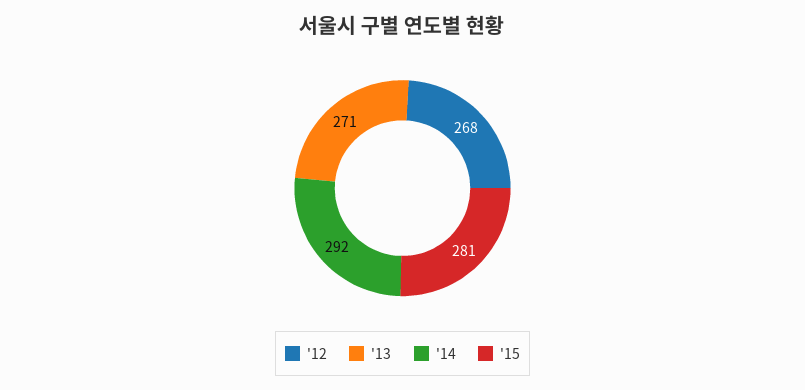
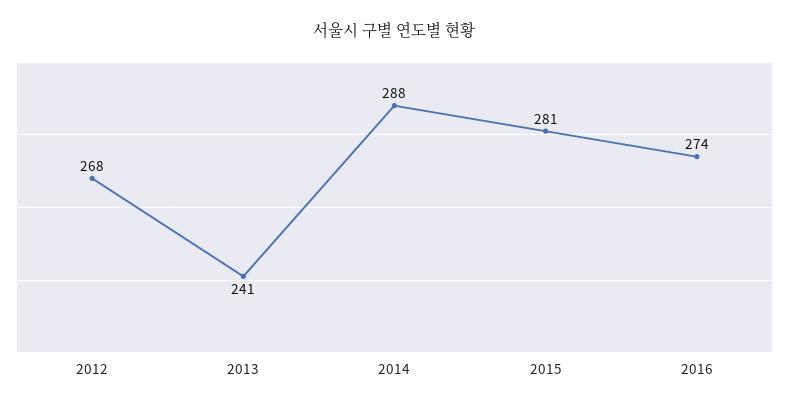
'13: 271 -> 241
'14: 292 -> 288
2016: none -> 274

